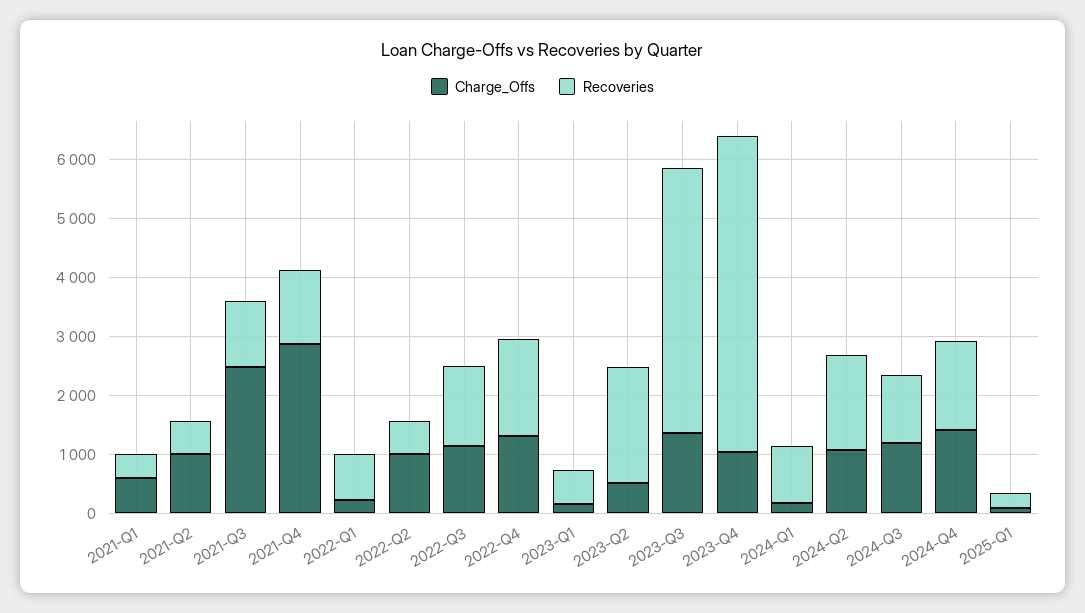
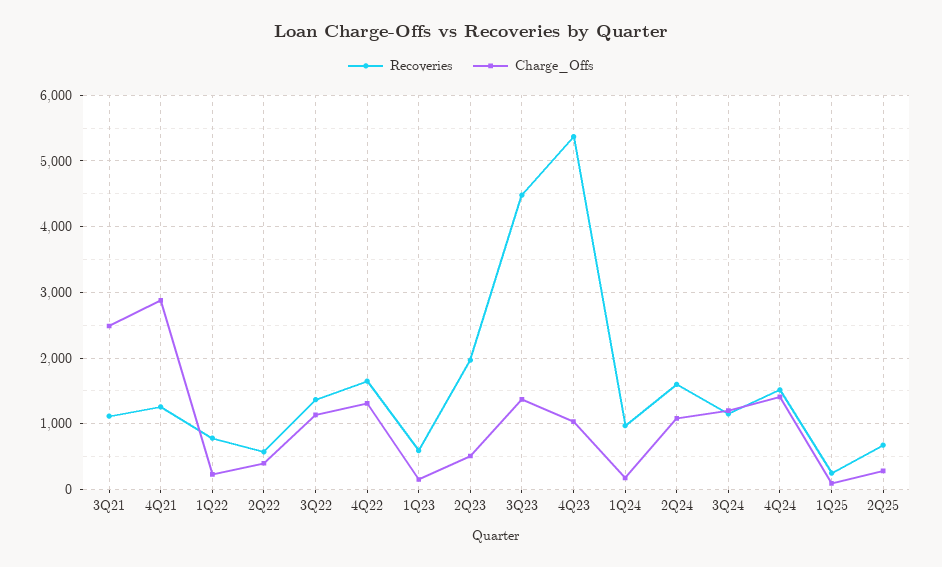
Charge_Offs, 2021-Q1: 600 -> none
Recoveries, 2021-Q1: 400 -> none
Charge_Offs, 2021-Q2: 1000 -> none
Recoveries, 2021-Q2: 600 -> none
Charge_Offs, 2022-Q2: 1000 -> 400
Recoveries, 2Q25: none -> 700
Charge_Offs, 2Q25: none -> 300

